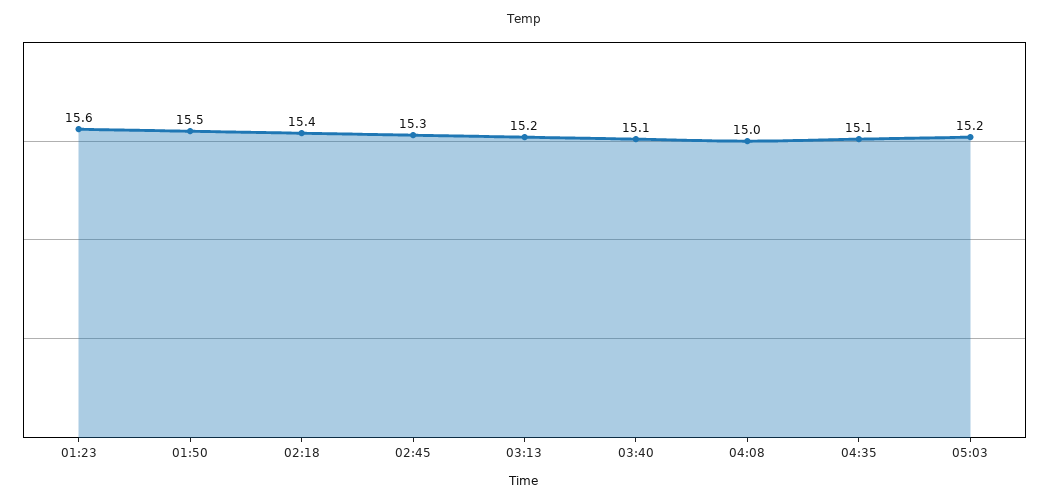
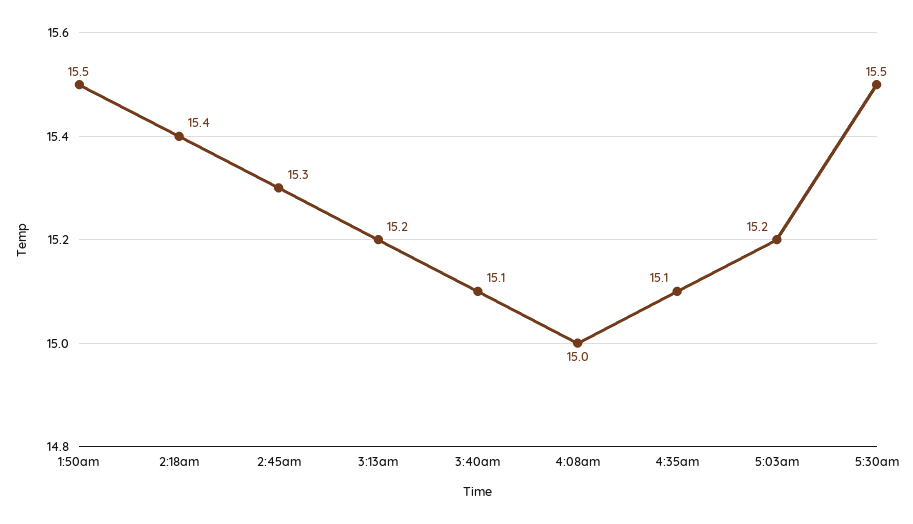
01:23: 15.6 -> none
5:30am: none -> 15.5

